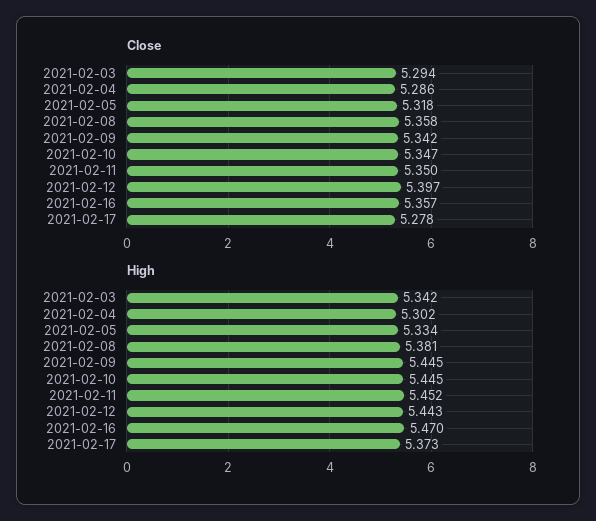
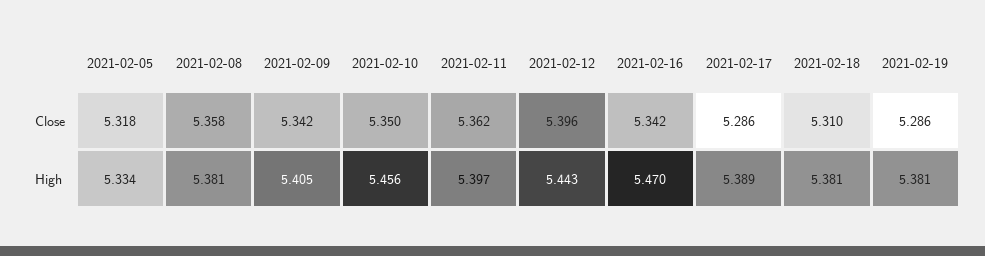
Close, 2021-02-03: 5.294 -> none
Close, 2021-02-04: 5.286 -> none
Close, 2021-02-10: 5.347 -> 5.35
Close, 2021-02-11: 5.35 -> 5.362
Close, 2021-02-12: 5.397 -> 5.396
Close, 2021-02-16: 5.357 -> 5.342
Close, 2021-02-17: 5.278 -> 5.286
High, 2021-02-03: 5.342 -> none
High, 2021-02-04: 5.302 -> none
High, 2021-02-09: 5.445 -> 5.405
High, 2021-02-10: 5.445 -> 5.456
High, 2021-02-11: 5.452 -> 5.397
High, 2021-02-17: 5.373 -> 5.389
Close, 2021-02-18: none -> 5.31
Close, 2021-02-19: none -> 5.286
High, 2021-02-18: none -> 5.381
High, 2021-02-19: none -> 5.381

